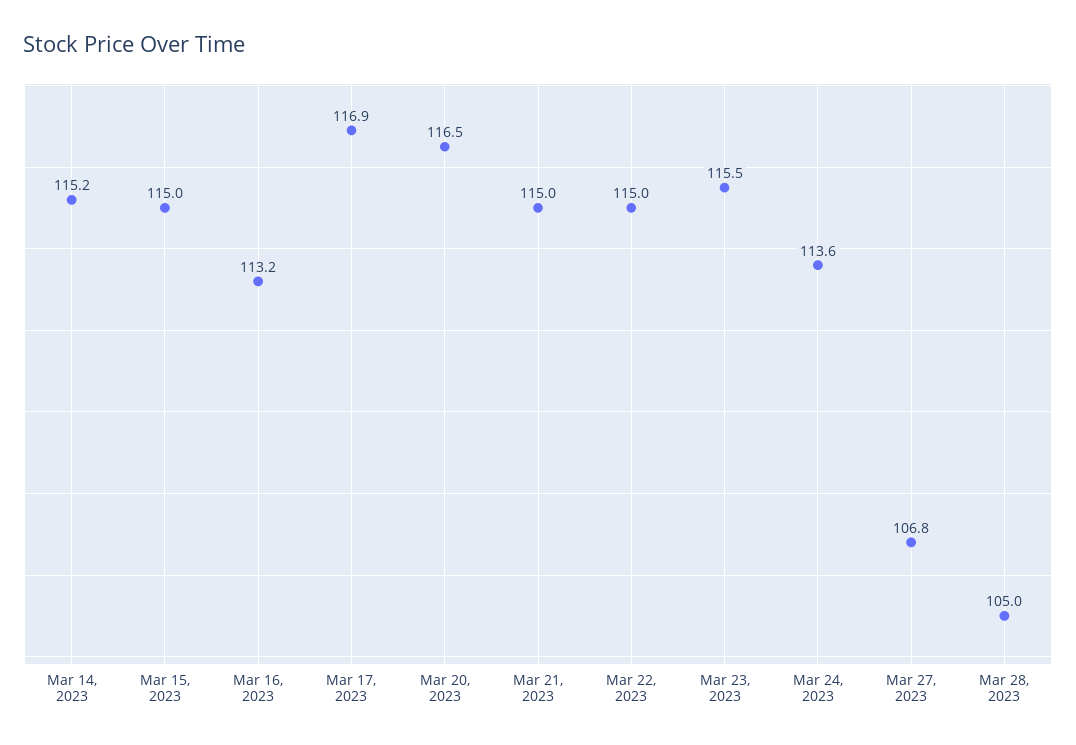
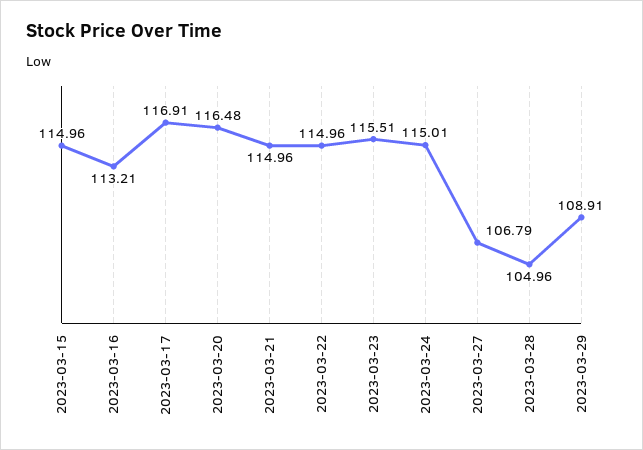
Mar 14, 2023: 115.2 -> none
Mar 24, 2023: 113.6 -> 115.01
2023-03-29: none -> 108.91

